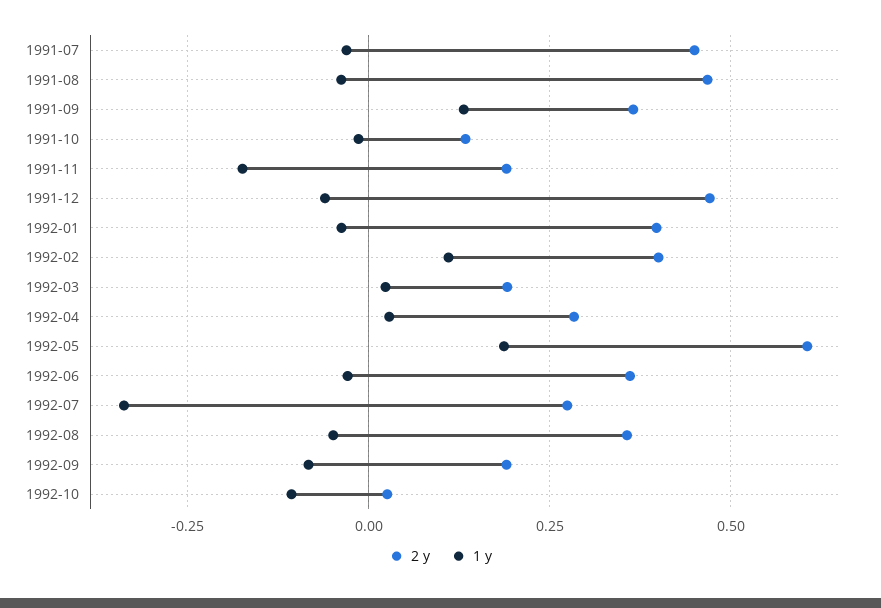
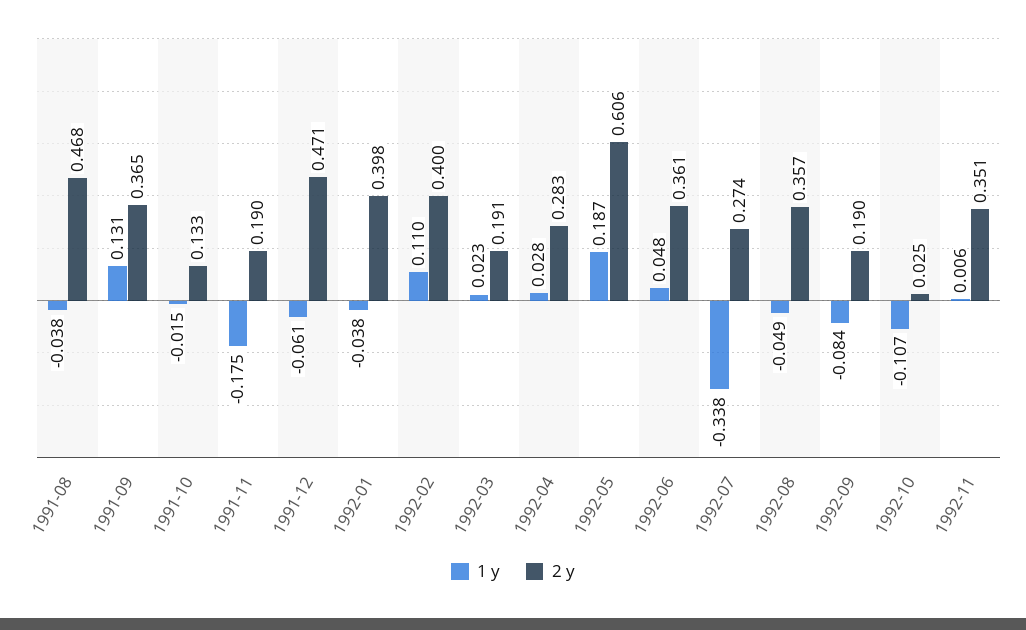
2 y, 1991-07: 0.45 -> none
1 y, 1991-07: -0.025 -> none
1 y, 1992-06: -0.025 -> 0.048
1 y, 1992-11: none -> 0.006
2 y, 1992-11: none -> 0.351

